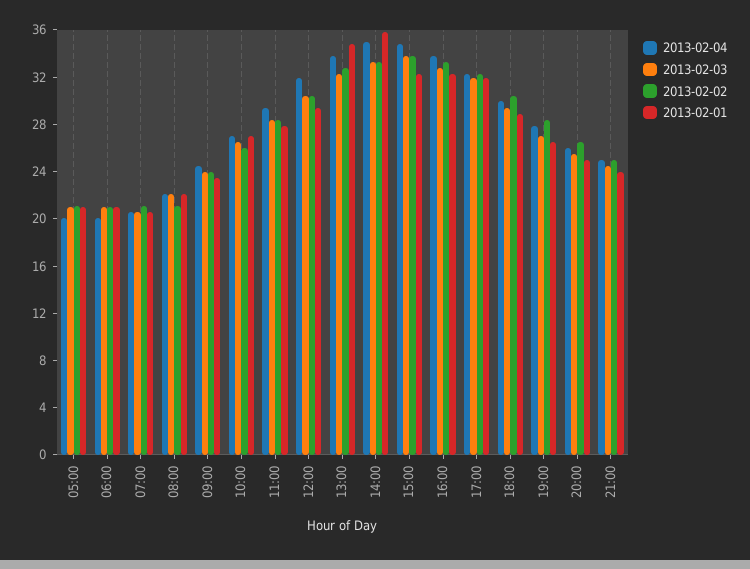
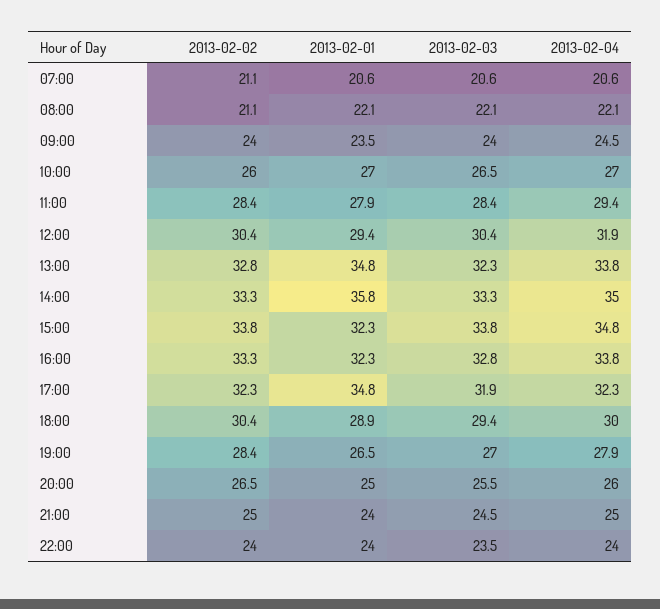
2013-02-04, 05:00: 20 -> none
2013-02-03, 05:00: 21 -> none
2013-02-02, 05:00: 21 -> none
2013-02-01, 05:00: 21 -> none
2013-02-04, 06:00: 20 -> none
2013-02-03, 06:00: 21 -> none
2013-02-02, 06:00: 21 -> none
2013-02-01, 06:00: 21 -> none
2013-02-01, 17:00: 32 -> 34.8
2013-02-02, 22:00: none -> 24
2013-02-01, 22:00: none -> 24
2013-02-03, 22:00: none -> 23.5
2013-02-04, 22:00: none -> 24

